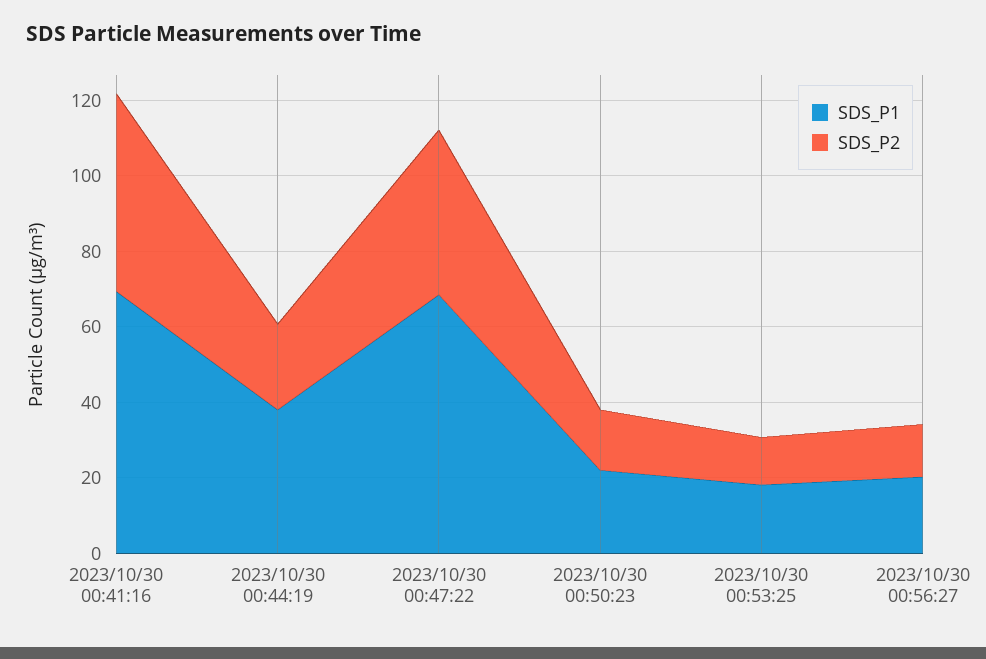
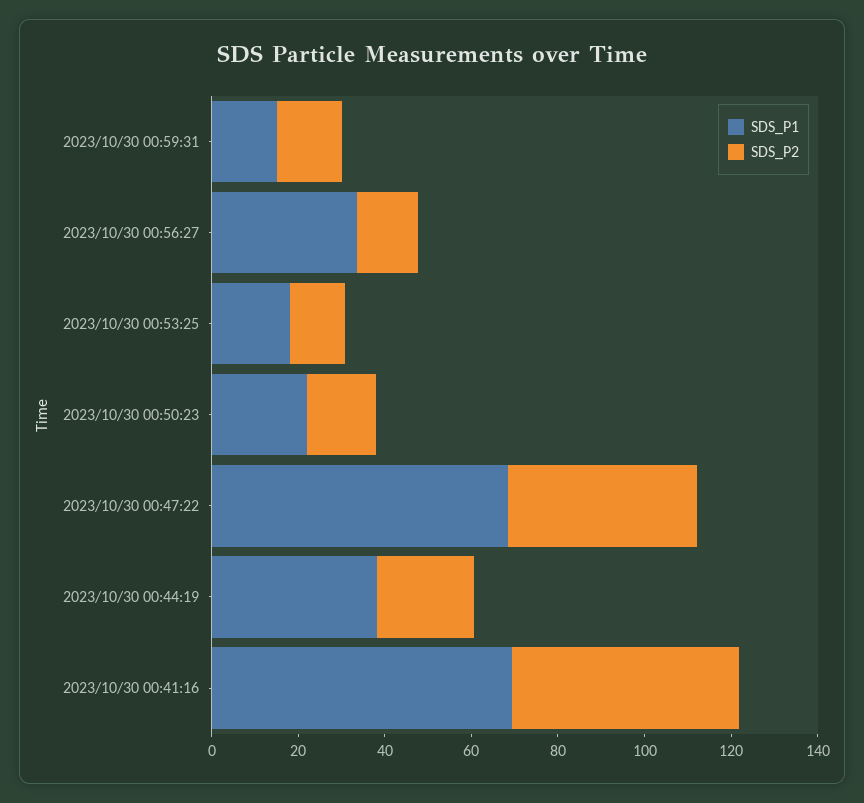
SDS_P1, 2023/10/30 00:56:27: 20 -> 35
SDS_P1, 2023/10/30 00:59:31: none -> 15
SDS_P2, 2023/10/30 00:59:31: none -> 15

